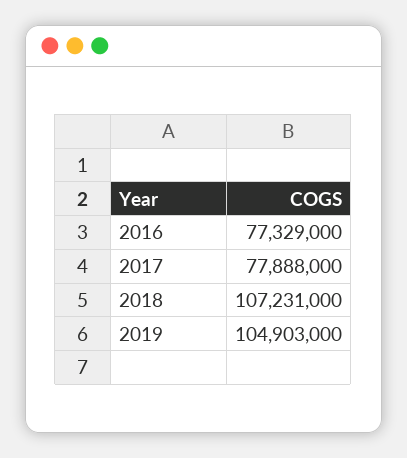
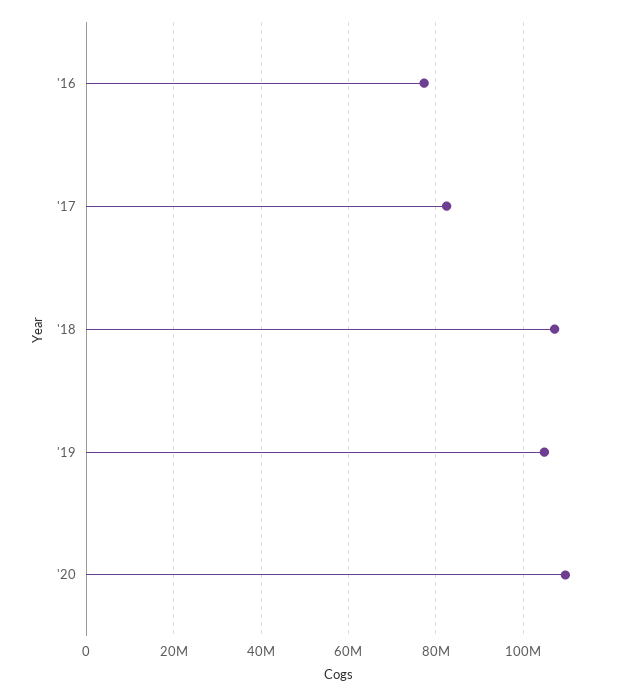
2017: 77888000 -> 82000000
'20: none -> 110000000

